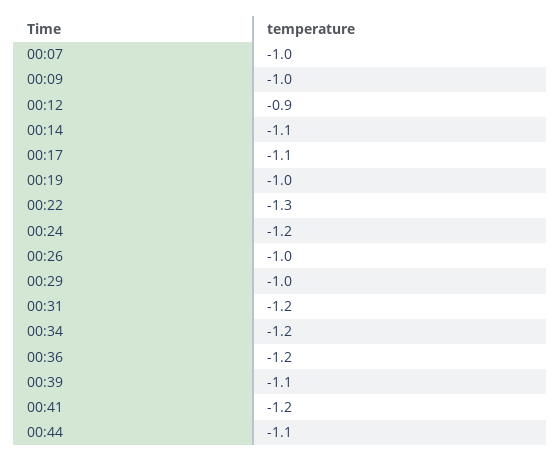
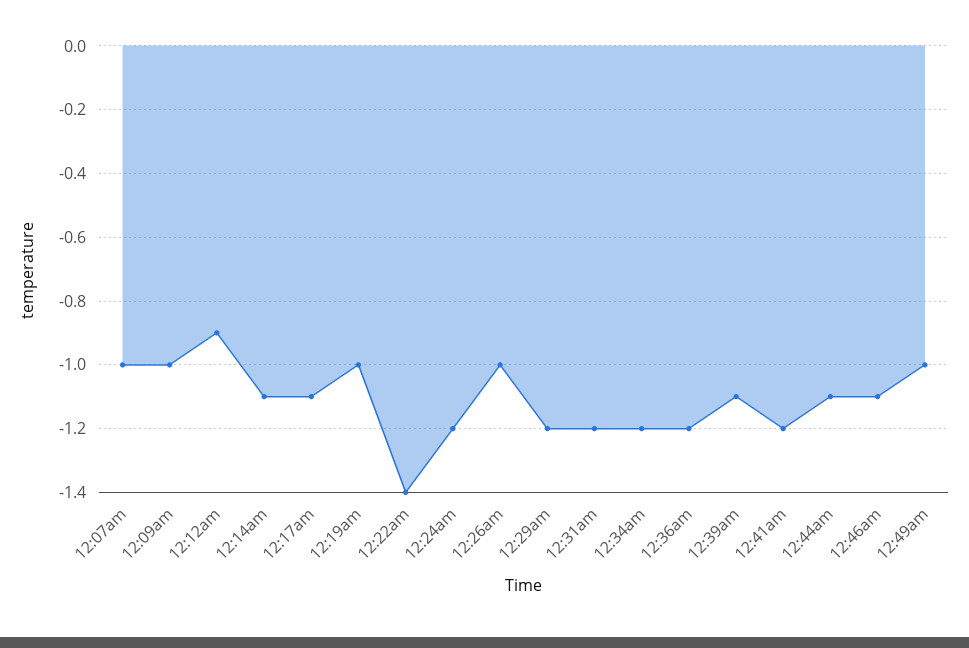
00:22: -1.3 -> -1.4
00:29: -1 -> -1.2
12:46am: none -> -1.1
12:49am: none -> -1

